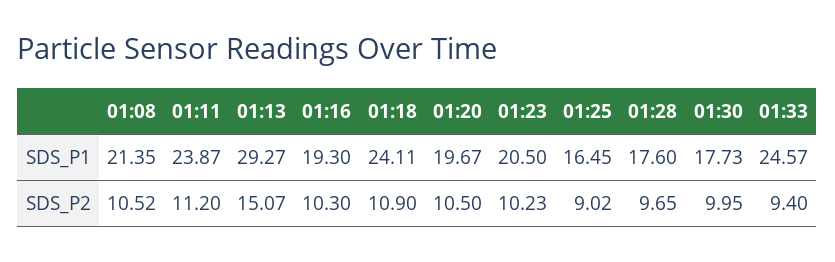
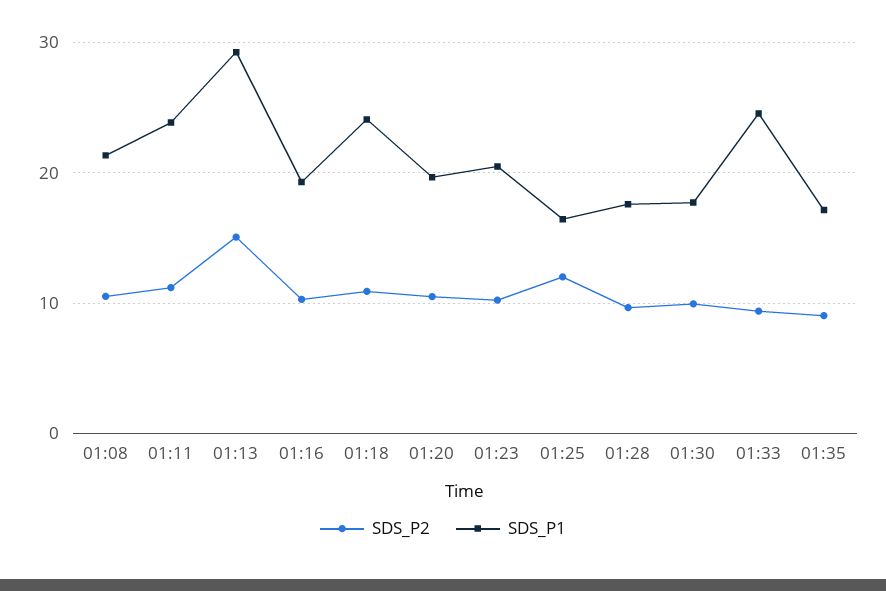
SDS_P2, 01:25: 9.02 -> 12
SDS_P2, 01:35: none -> 9
SDS_P1, 01:35: none -> 17

